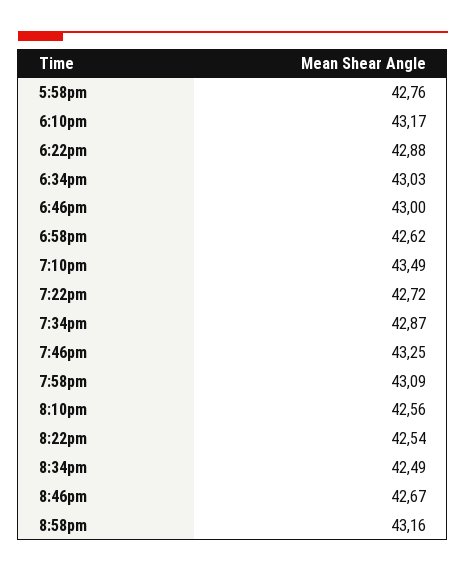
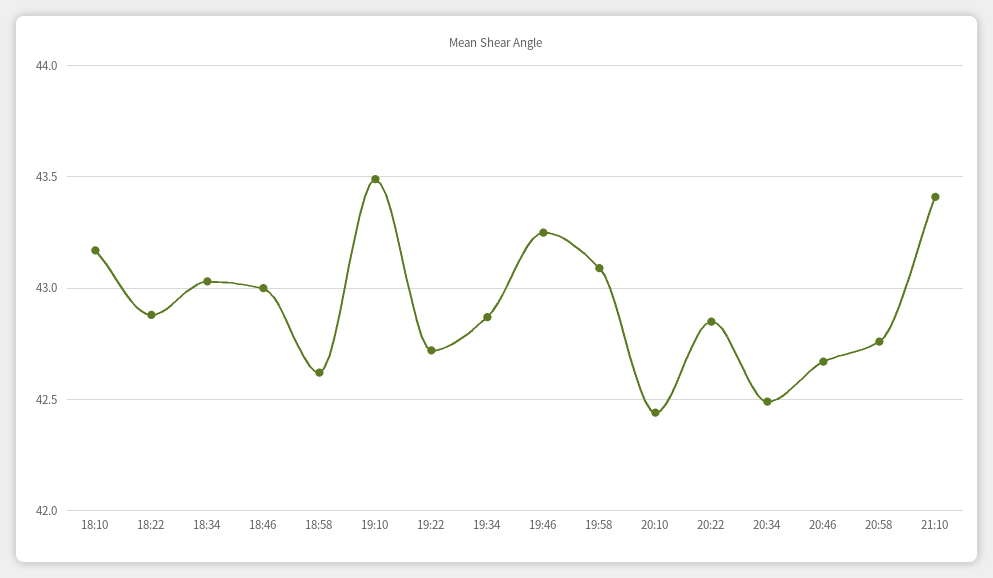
5:58pm: 42.76 -> none
8:10pm: 42.56 -> 42.45
8:22pm: 42.54 -> 42.85
8:58pm: 43.16 -> 42.75
21:10: none -> 43.4

